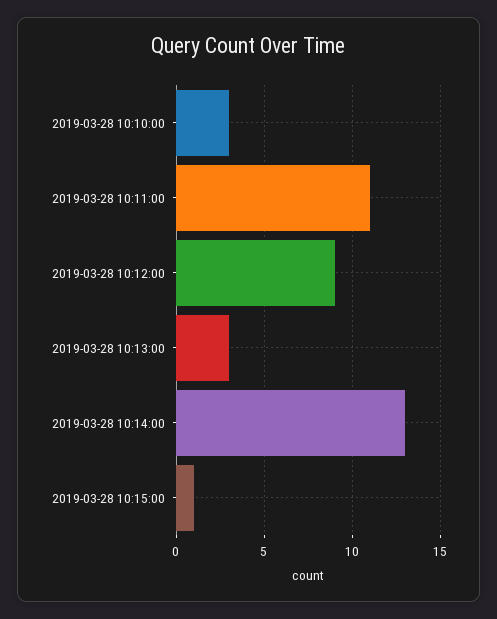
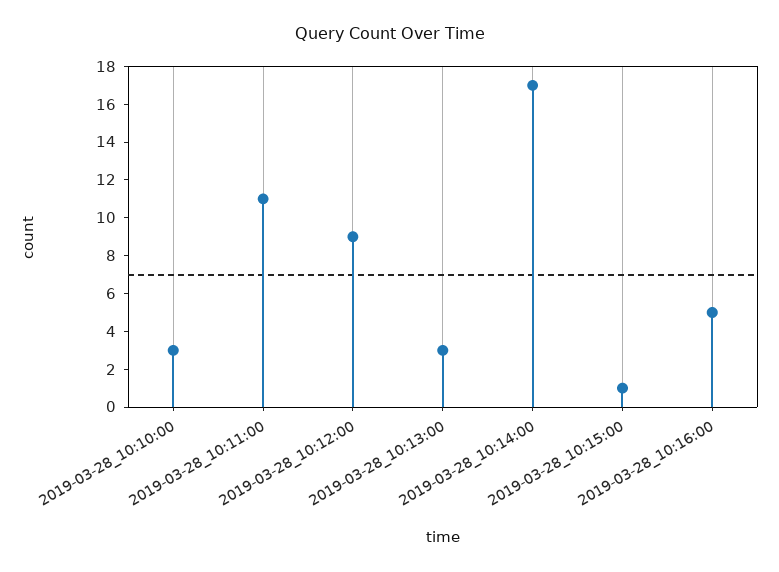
2019-03-28 10:14:00: 13 -> 17
2019-03-28_10:16:00: none -> 5

